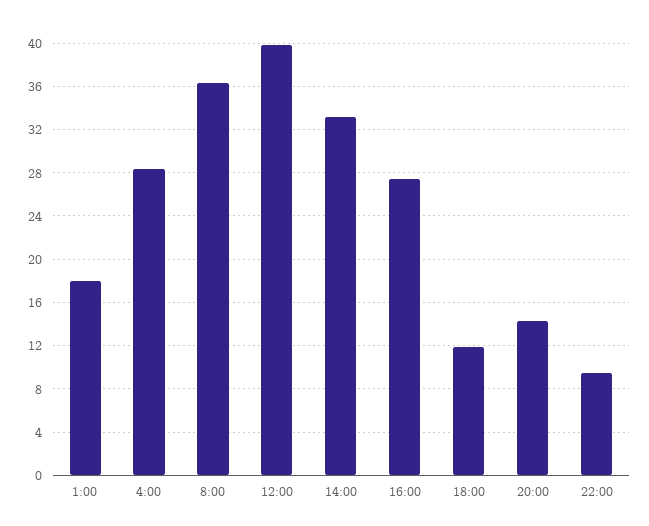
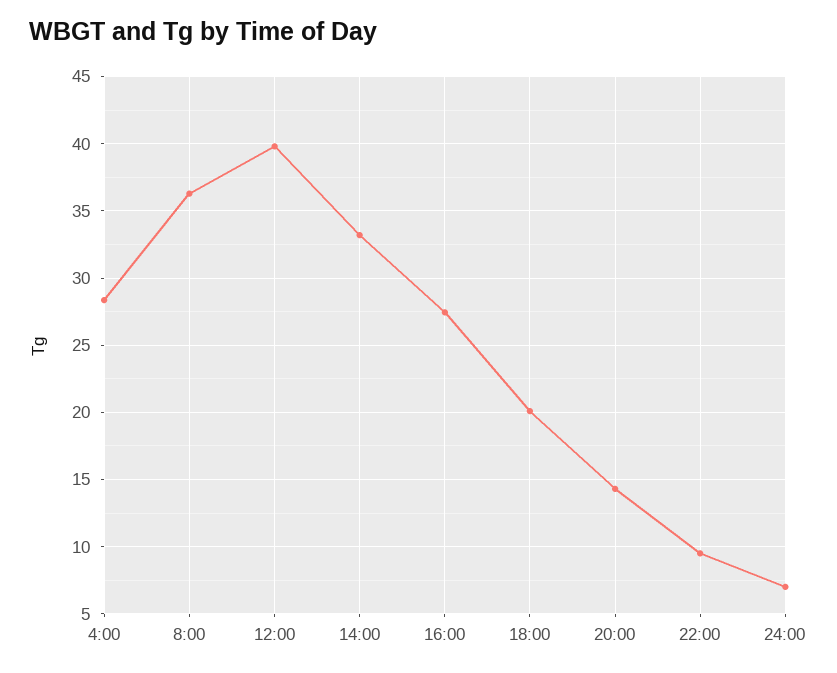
1:00: 18 -> none
18:00: 12 -> 20
24:00: none -> 7

